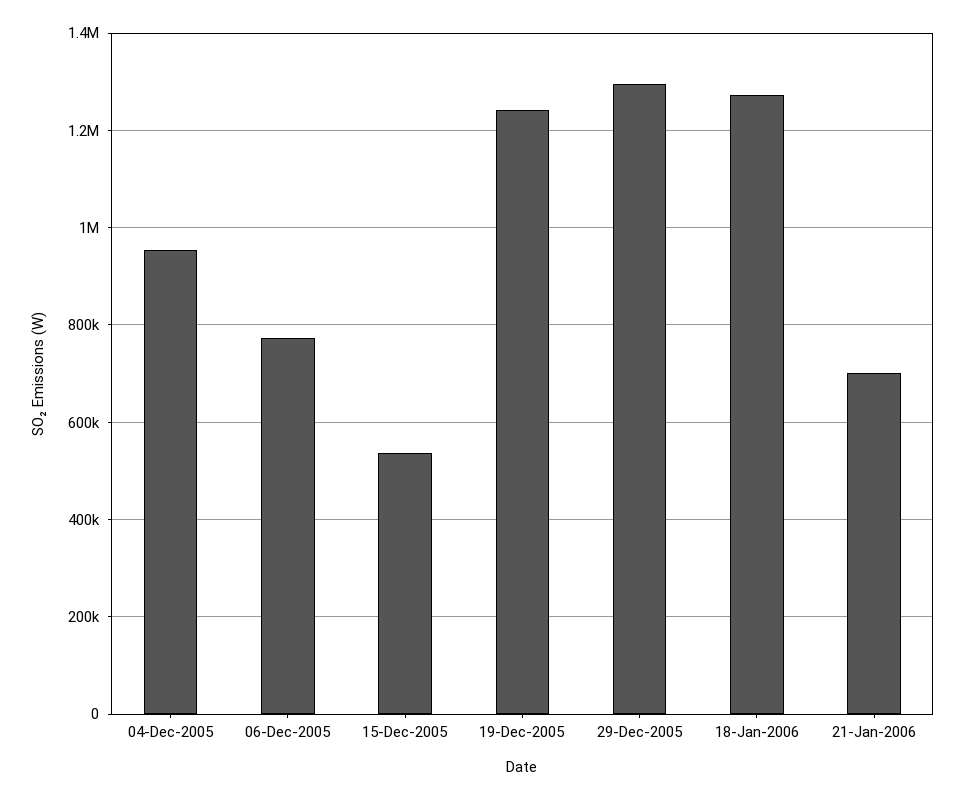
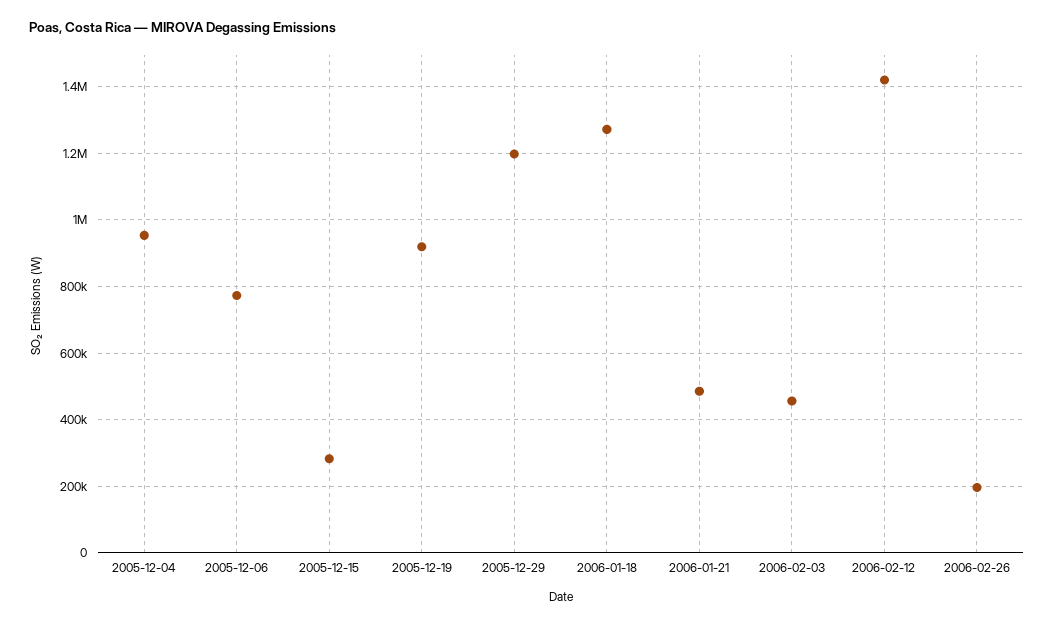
15-Dec-2005: 540000 -> 280000
19-Dec-2005: 1240000 -> 920000
29-Dec-2005: 1300000 -> 1200000
21-Jan-2006: 700000 -> 480000
2006-02-03: none -> 460000
2006-02-12: none -> 1420000
2006-02-26: none -> 200000

